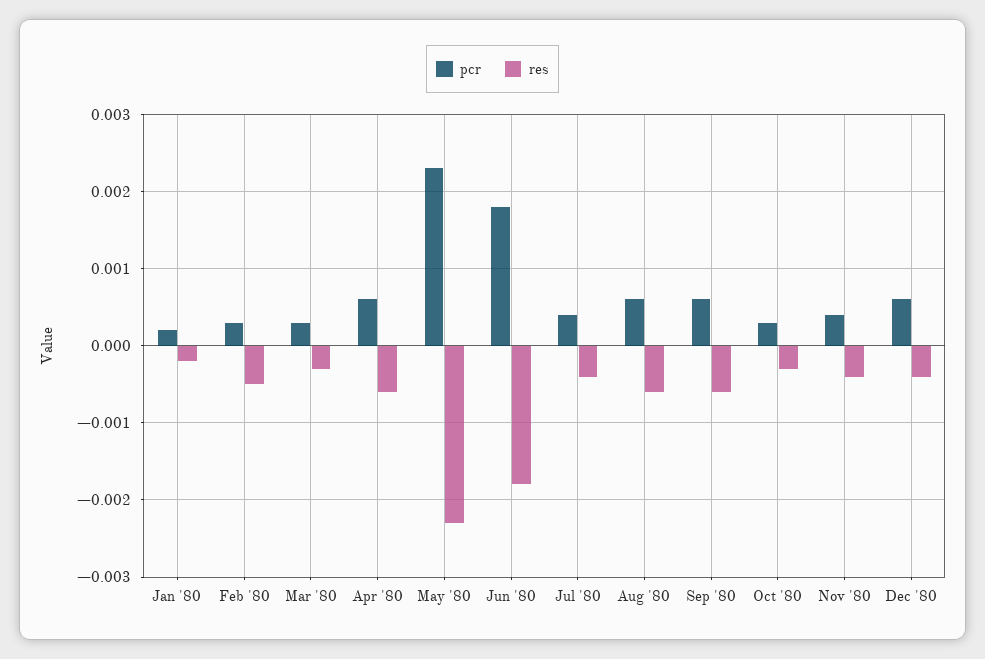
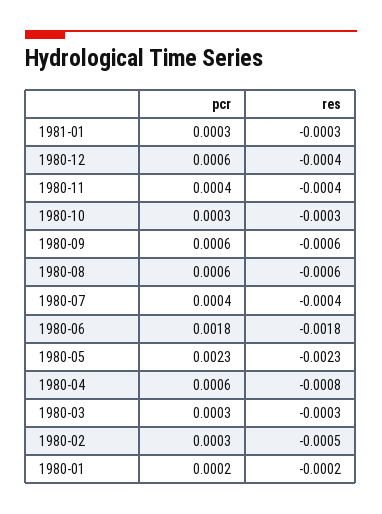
res, Apr '80: -0.0006 -> -0.0008
pcr, 1981-01: none -> 0.0003
res, 1981-01: none -> -0.0003

